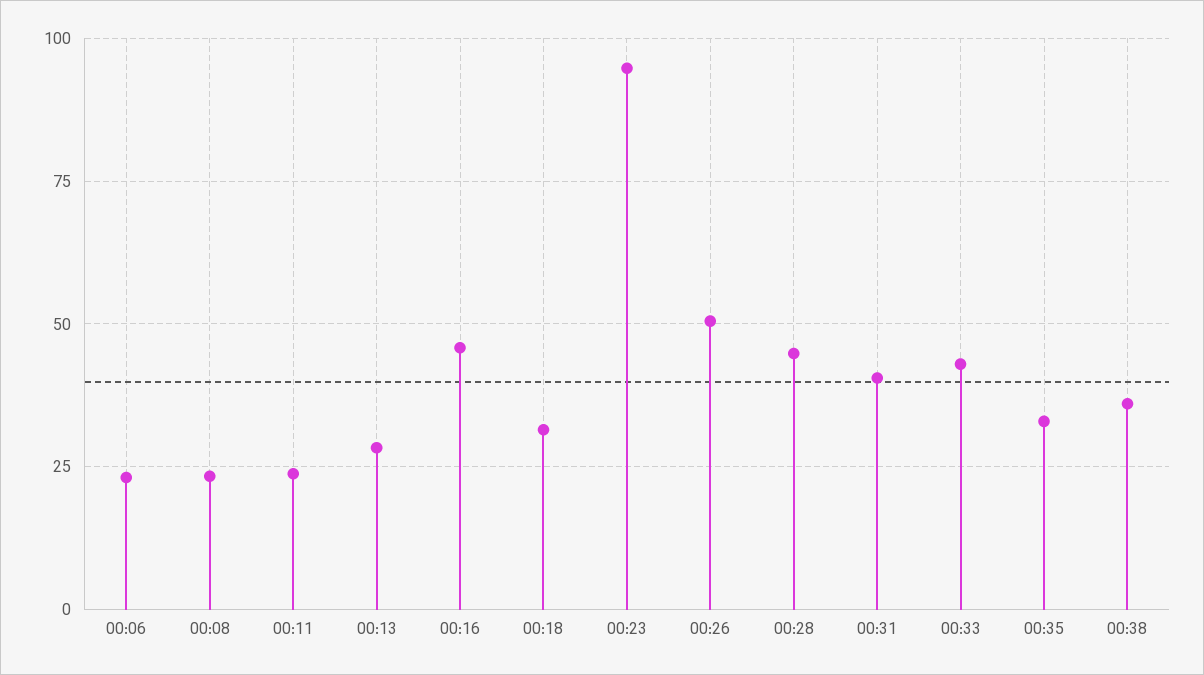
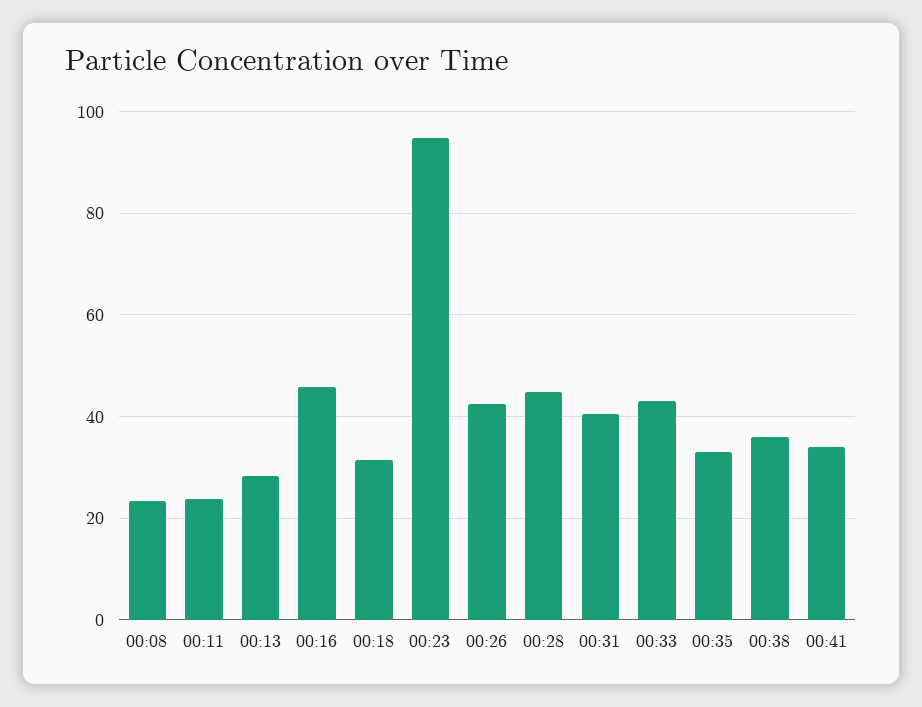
00:06: 22.5 -> none
00:26: 50 -> 42
00:41: none -> 34

